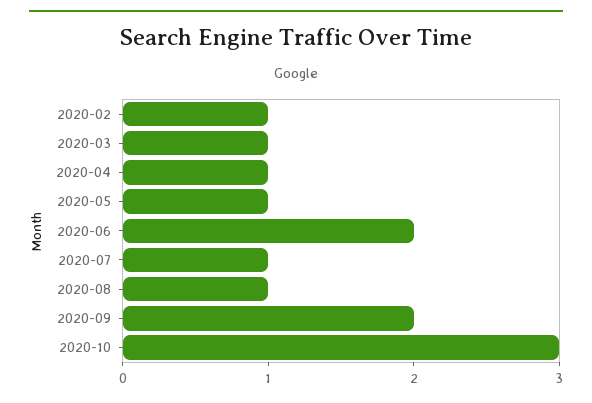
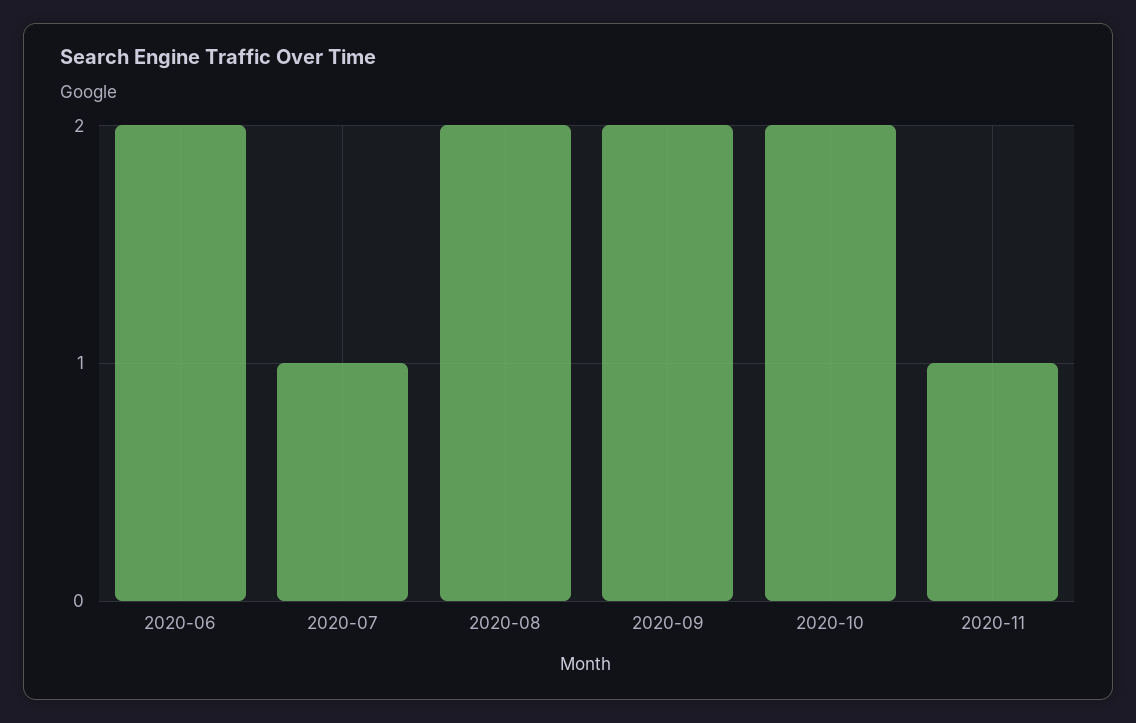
2020-02: 1 -> none
2020-03: 1 -> none
2020-04: 1 -> none
2020-05: 1 -> none
2020-08: 1 -> 2
2020-10: 3 -> 2
2020-11: none -> 1

